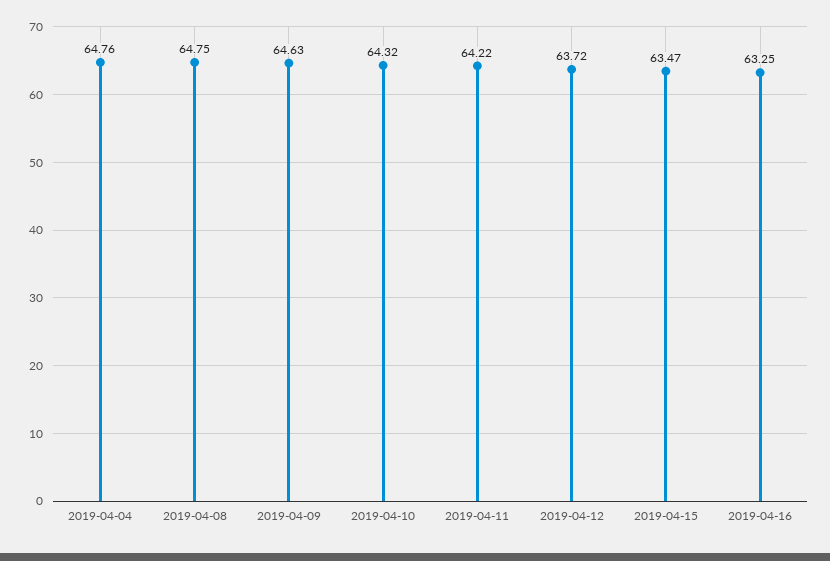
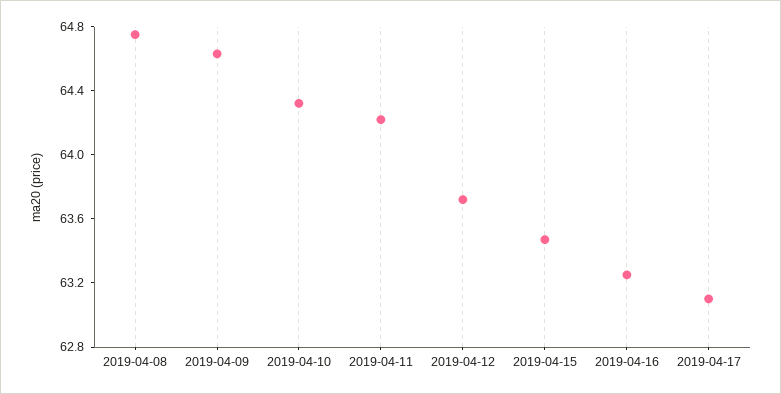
2019-04-04: 64.76 -> none
2019-04-17: none -> 63.1

